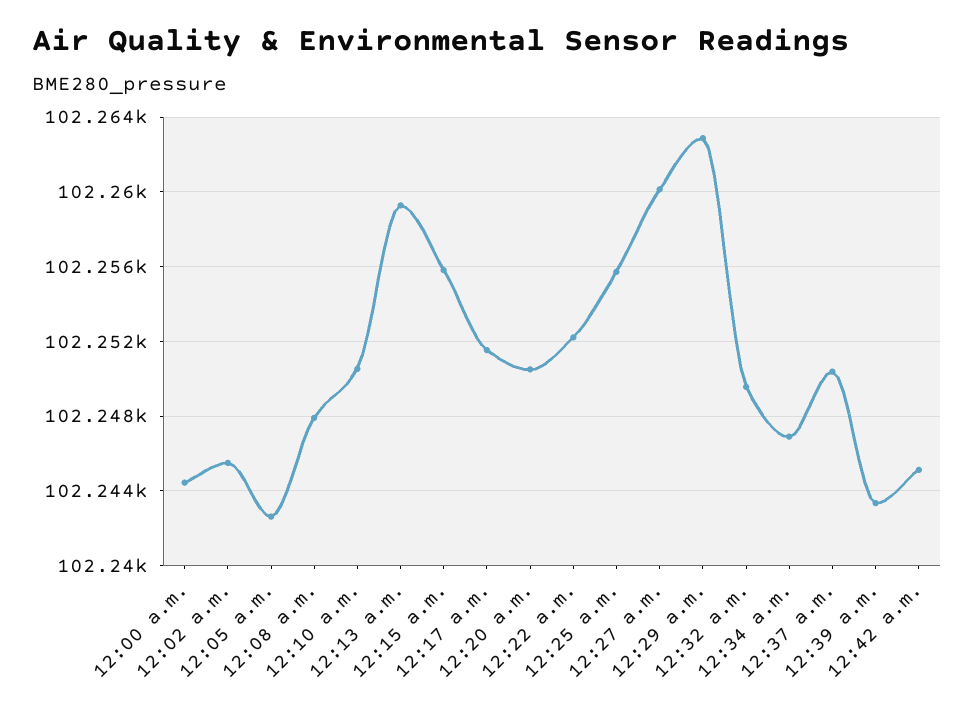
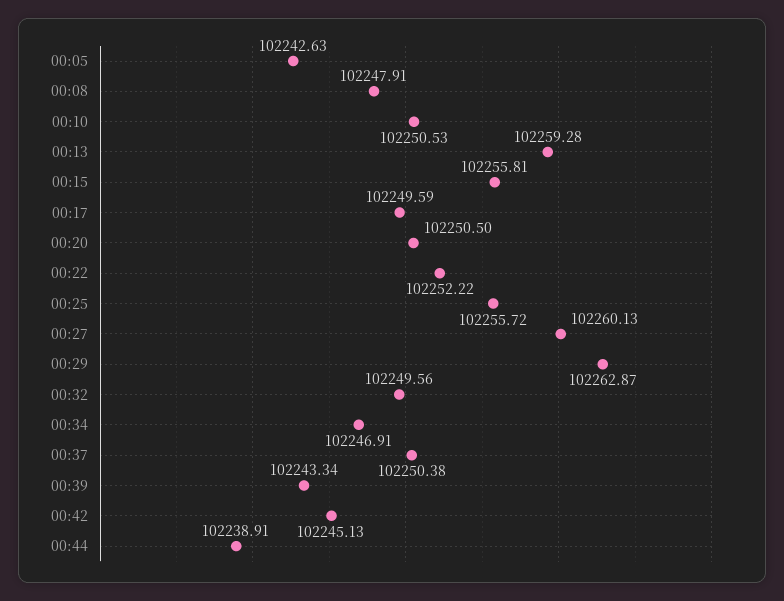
12:00 a.m.: 102244.5 -> none
12:02 a.m.: 102245.5 -> none
12:17 a.m.: 102251.5 -> 102249.59
00:44: none -> 102238.91

